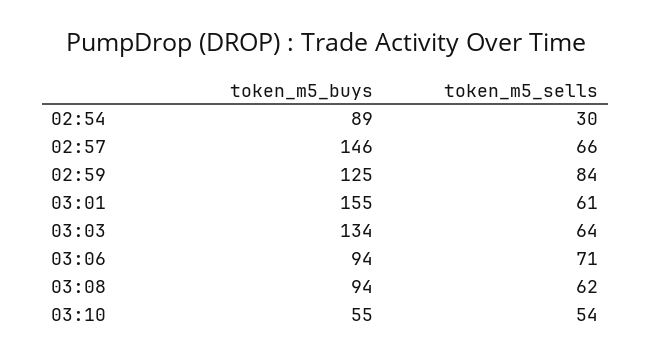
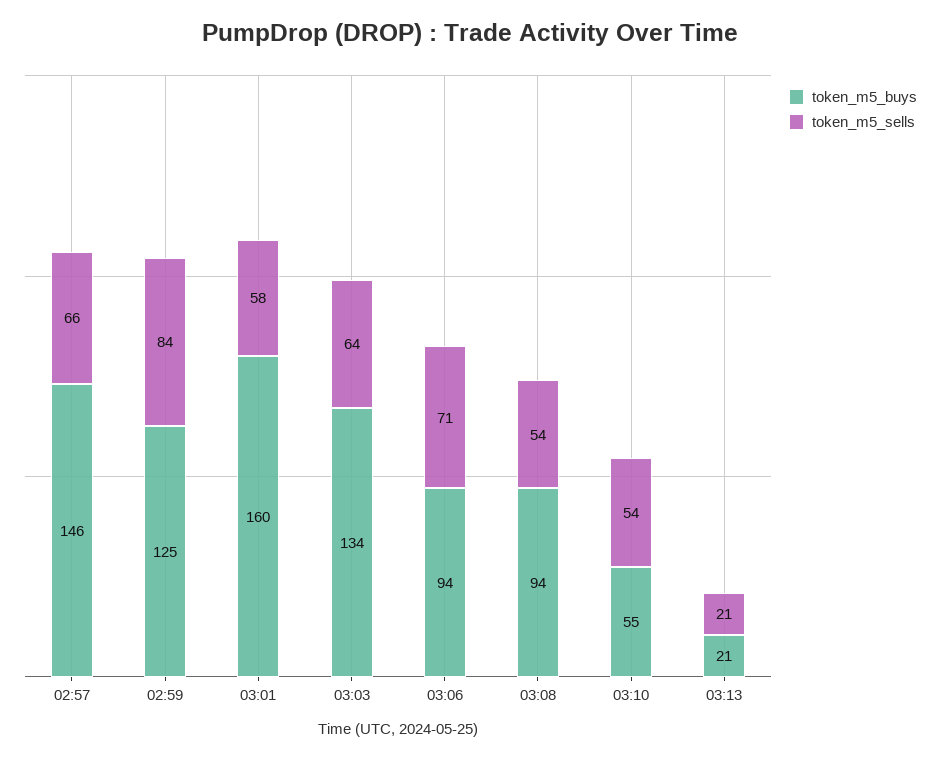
token_m5_buys, 02:54: 89 -> none
token_m5_sells, 02:54: 30 -> none
token_m5_buys, 03:01: 155 -> 160
token_m5_sells, 03:01: 61 -> 58
token_m5_sells, 03:08: 62 -> 54
token_m5_buys, 03:13: none -> 21
token_m5_sells, 03:13: none -> 21

